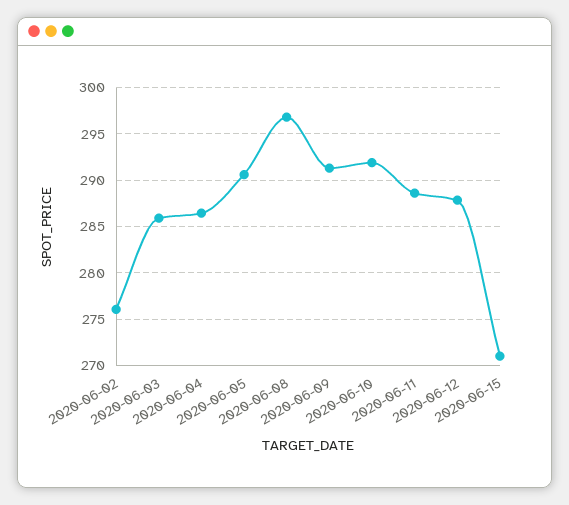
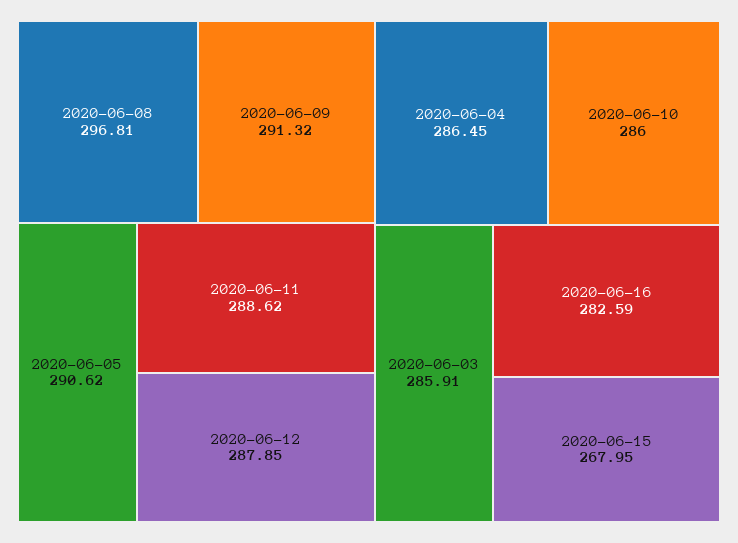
2020-06-02: 276 -> none
2020-06-10: 292 -> 286
2020-06-15: 271 -> 267.95
2020-06-16: none -> 282.59

